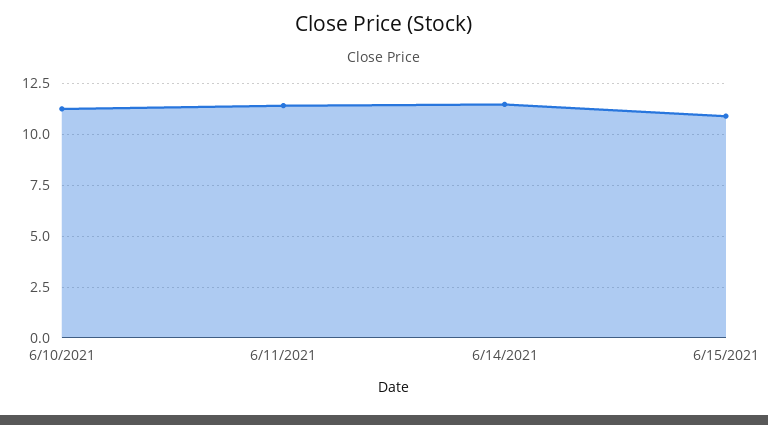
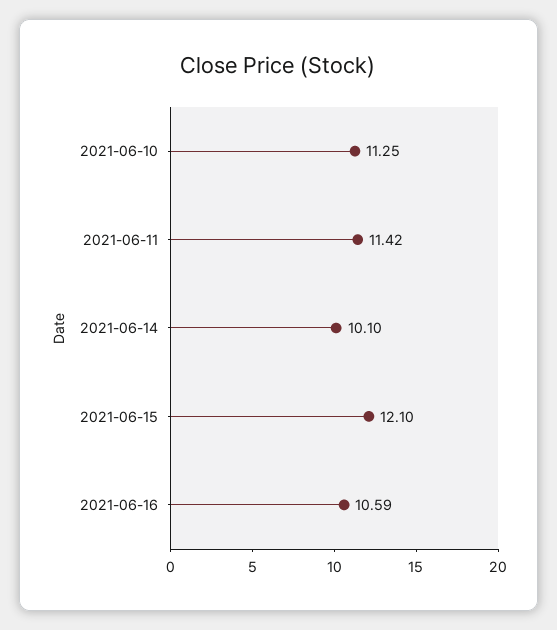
6/14/2021: 11.5 -> 10.1
6/15/2021: 11 -> 12.1
2021-06-16: none -> 10.59

